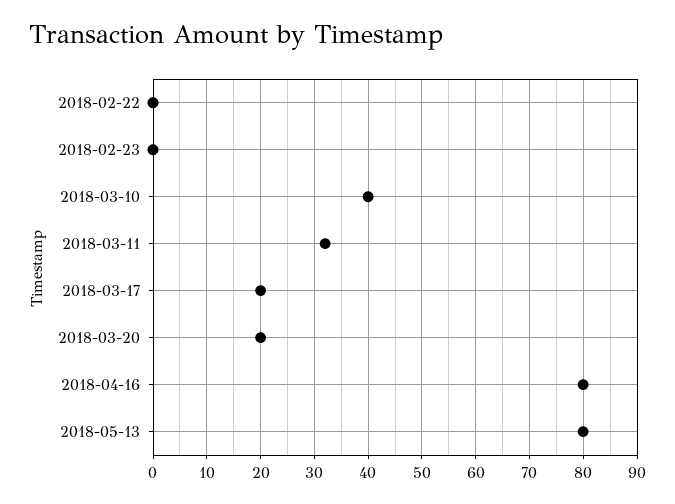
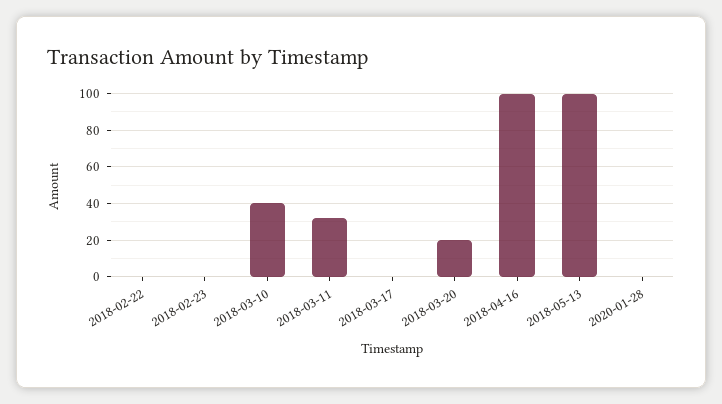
2018-03-17: 20 -> 0
2018-04-16: 80 -> 100
2018-05-13: 80 -> 100
2020-01-28: none -> 0

